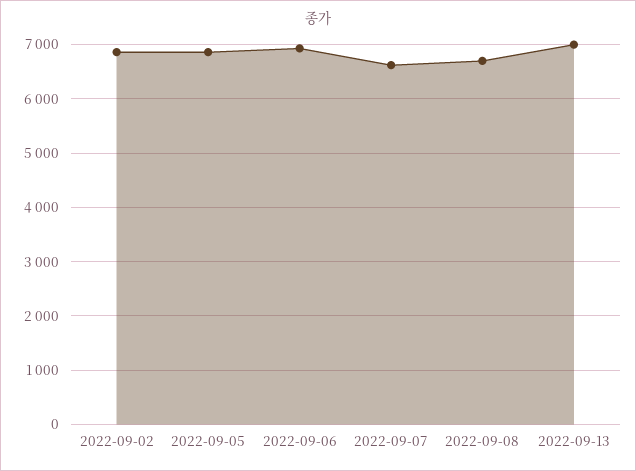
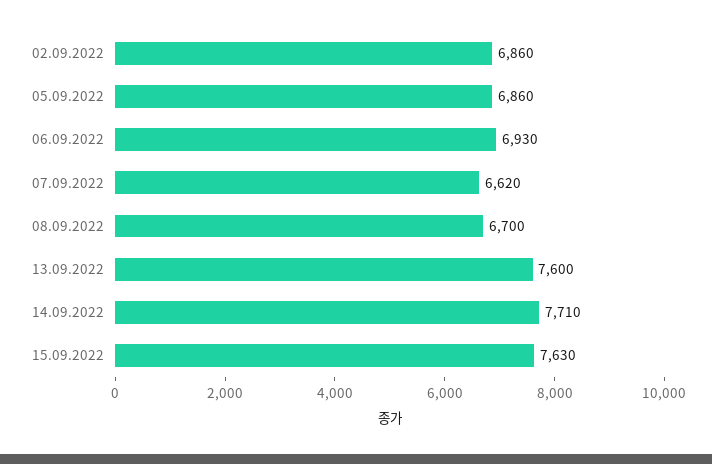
2022-09-13: 7000 -> 7600
14.09.2022: none -> 7710
15.09.2022: none -> 7630

